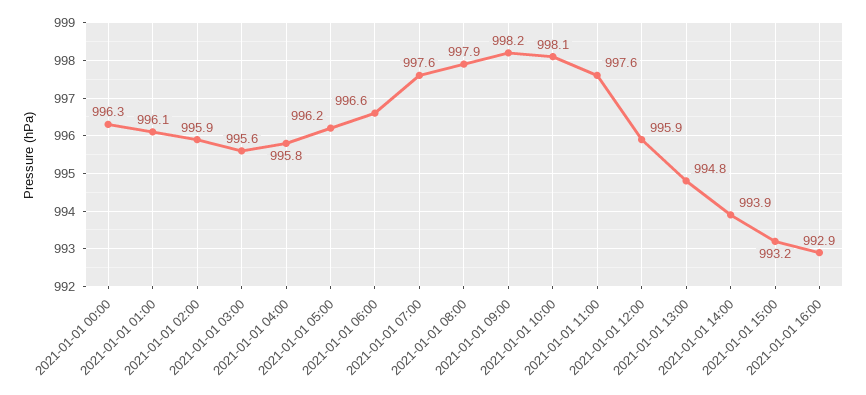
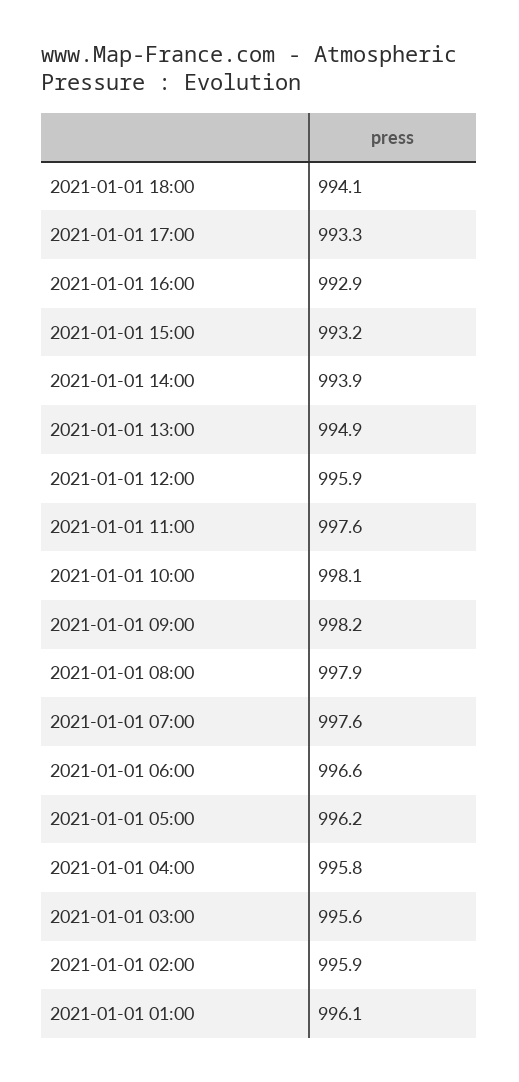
2021-01-01 00:00: 996.3 -> none
2021-01-01 13:00: 994.8 -> 994.9
2021-01-01 18:00: none -> 994.1
2021-01-01 17:00: none -> 993.3

